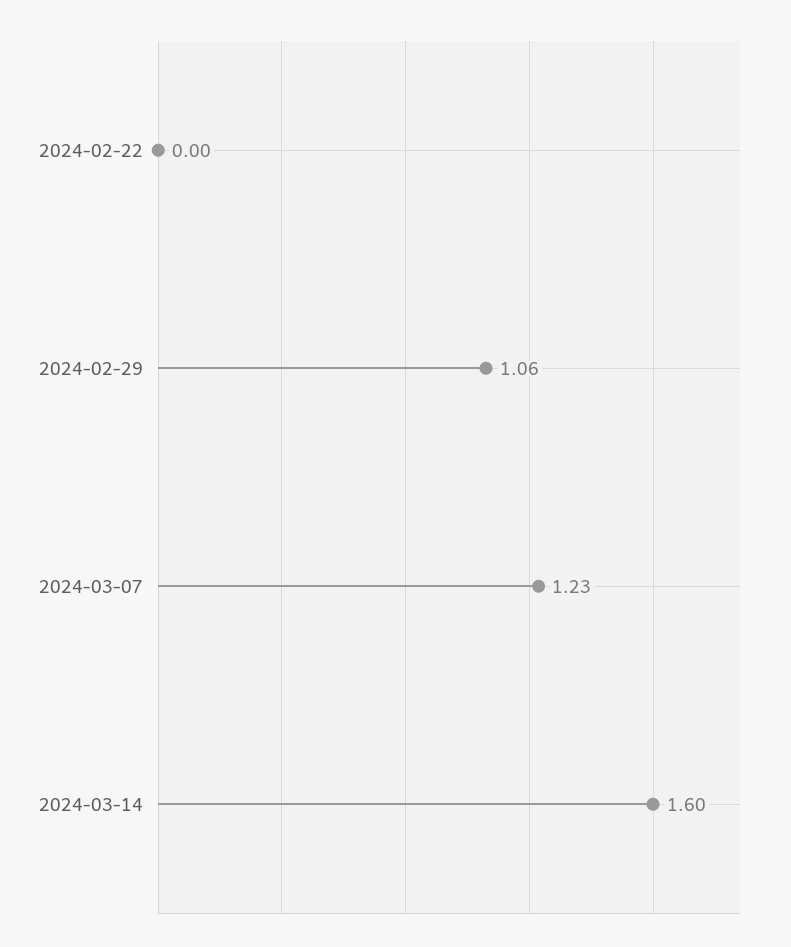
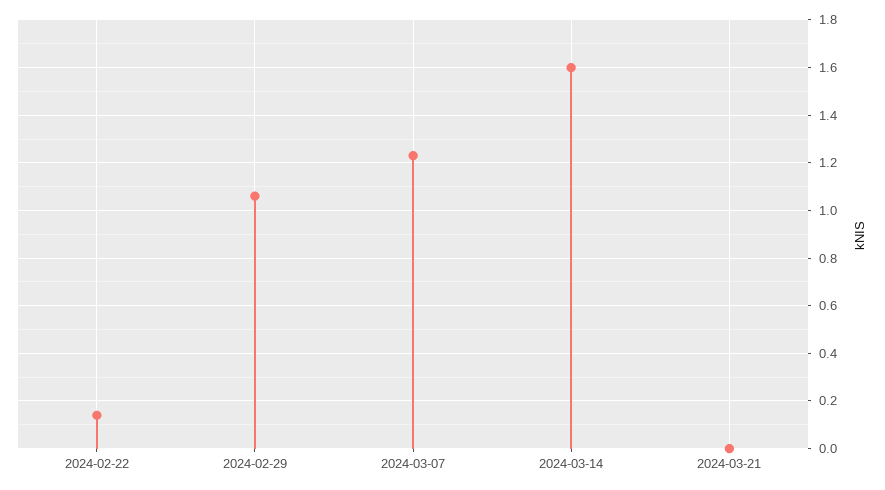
2024-02-22: 0 -> 0.15
2024-03-21: none -> 0

